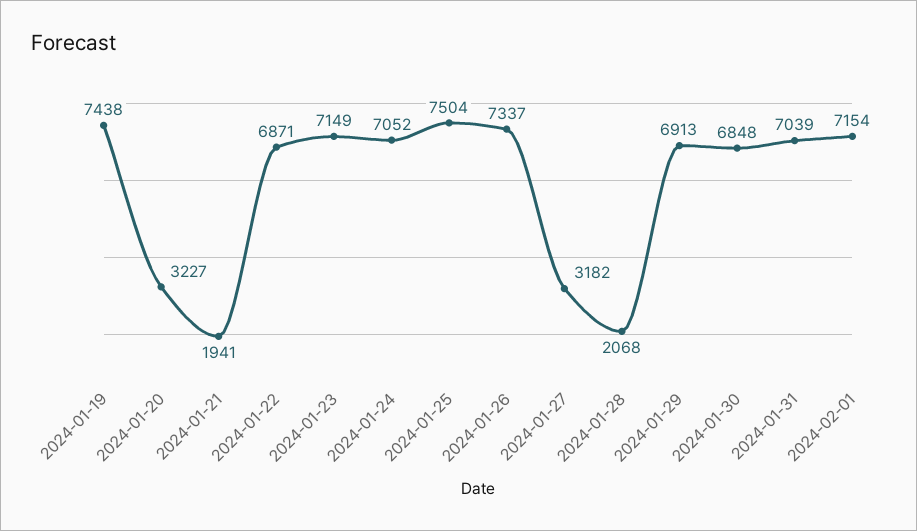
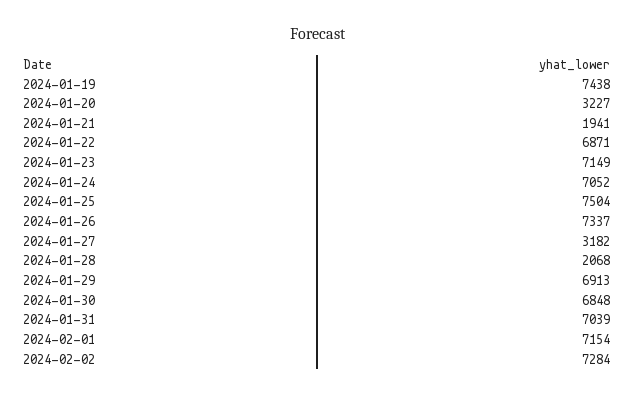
2024-02-02: none -> 7284

